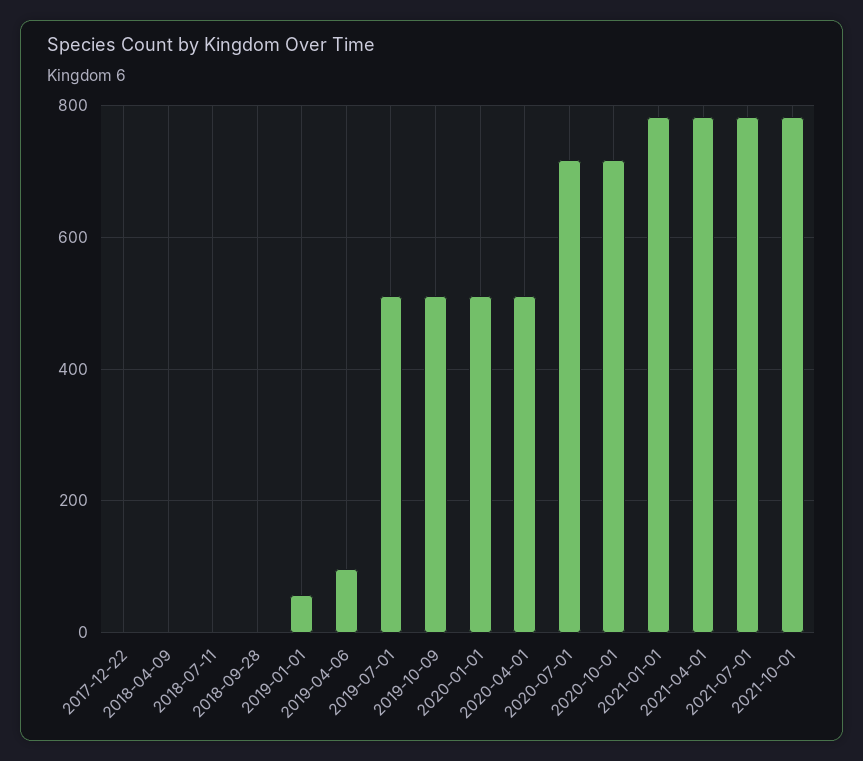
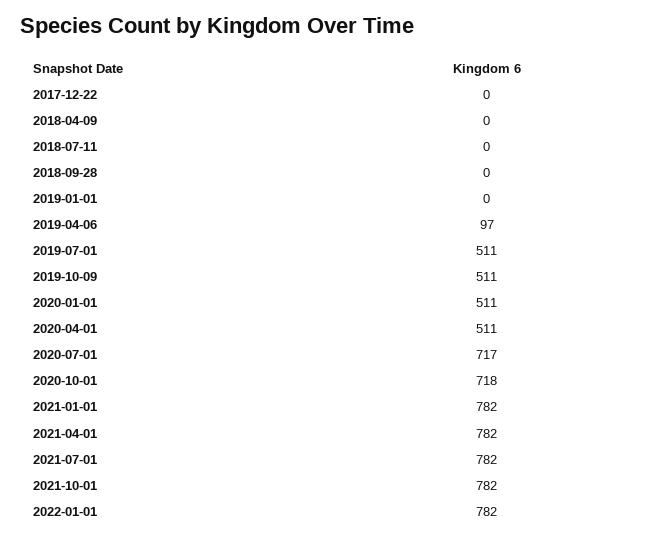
2019-01-01: 60 -> 0
2022-01-01: none -> 782

